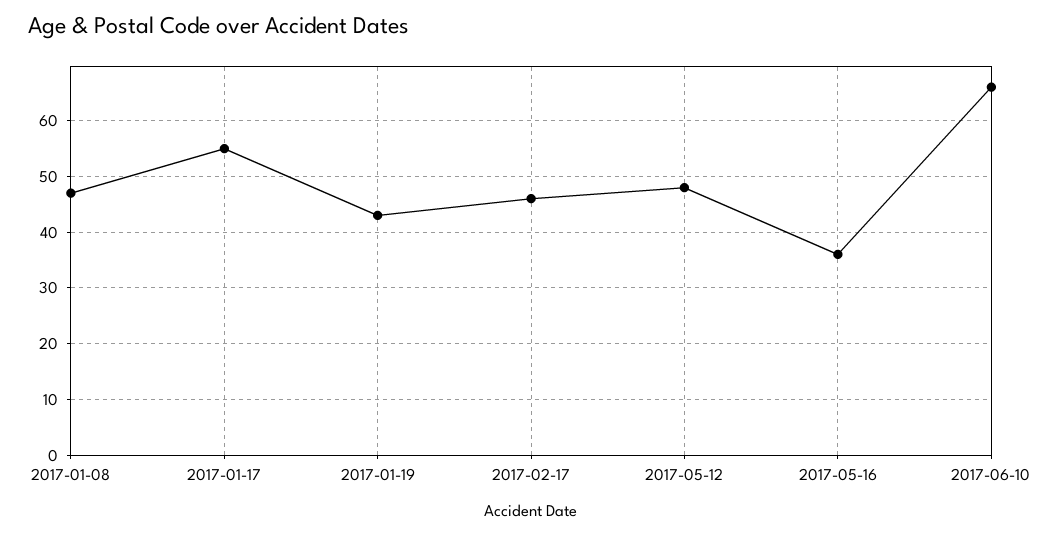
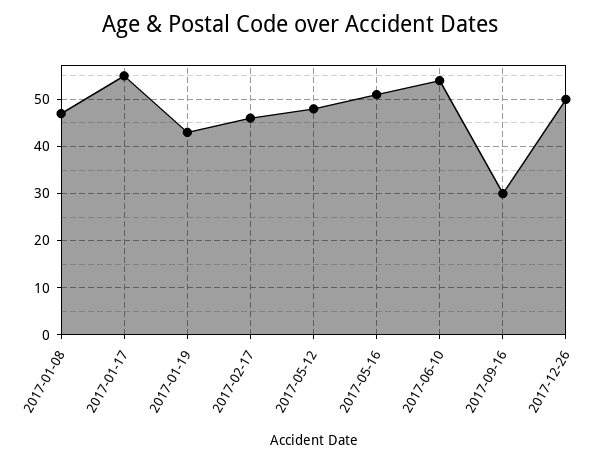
2017-05-16: 35 -> 50
2017-06-10: 65 -> 55
2017-09-16: none -> 30
2017-12-26: none -> 50

